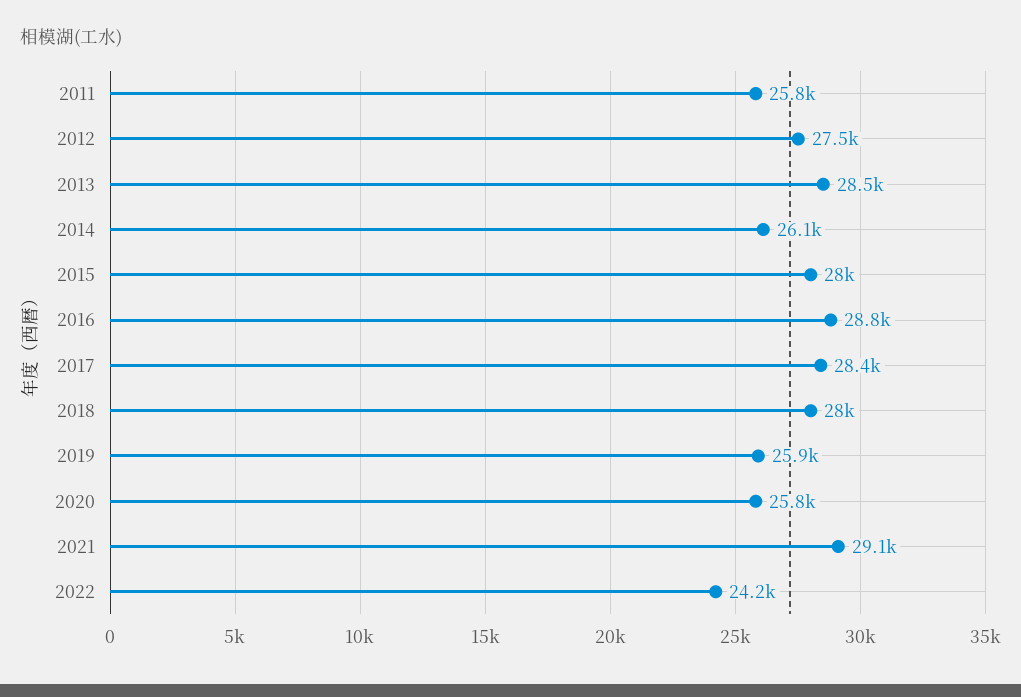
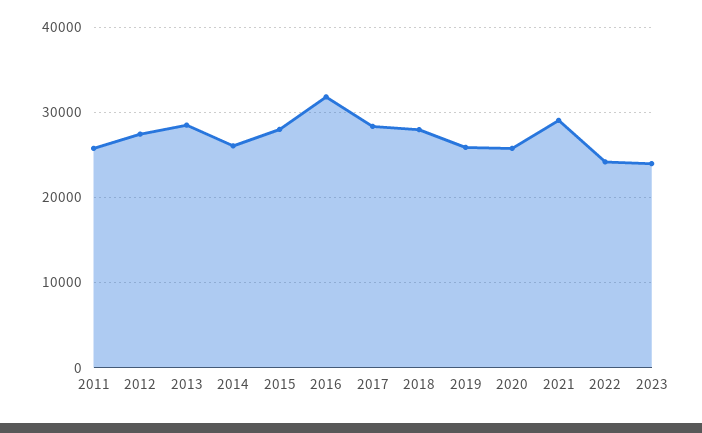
2016: 28800 -> 32000
2023: none -> 24000

